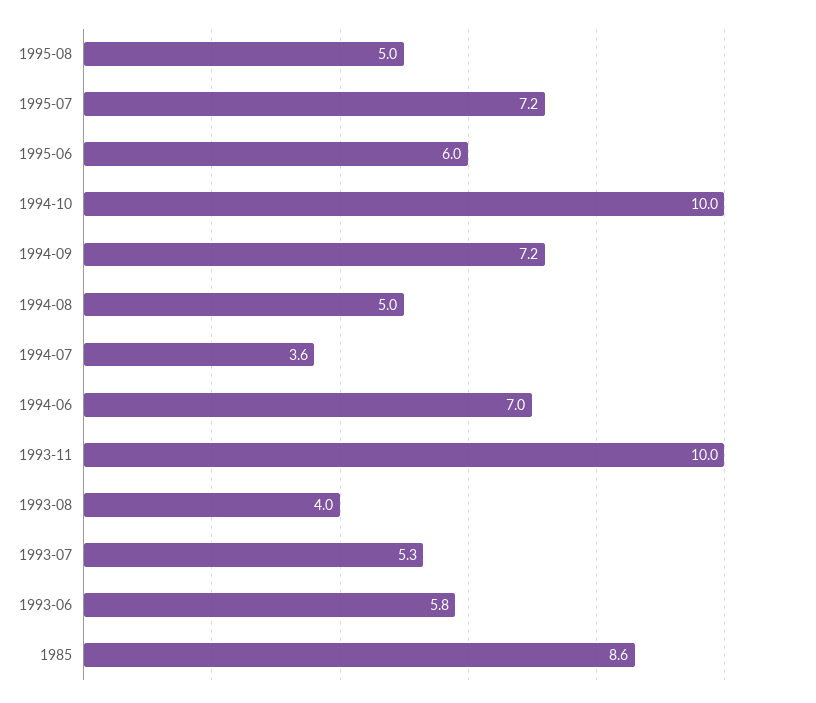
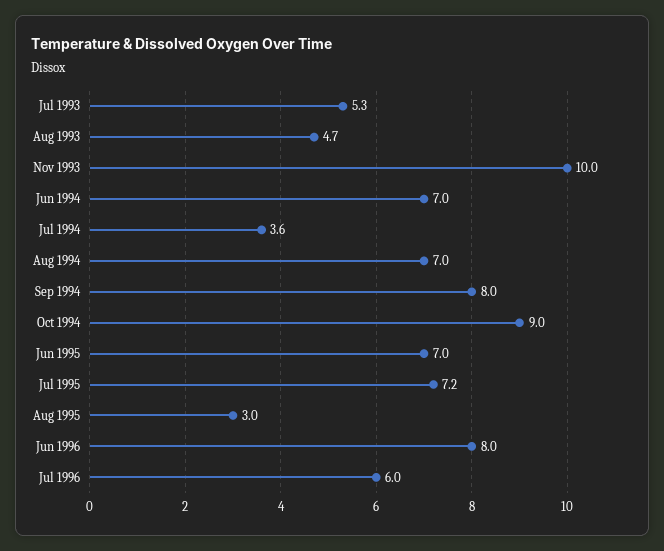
1995-08: 5 -> 3
1995-06: 6 -> 7
1994-10: 10 -> 9
1994-09: 7.2 -> 8
1994-08: 5 -> 7
1993-08: 4 -> 4.7
1993-06: 5.8 -> none
1985: 8.6 -> none
Jun 1996: none -> 8
Jul 1996: none -> 6

